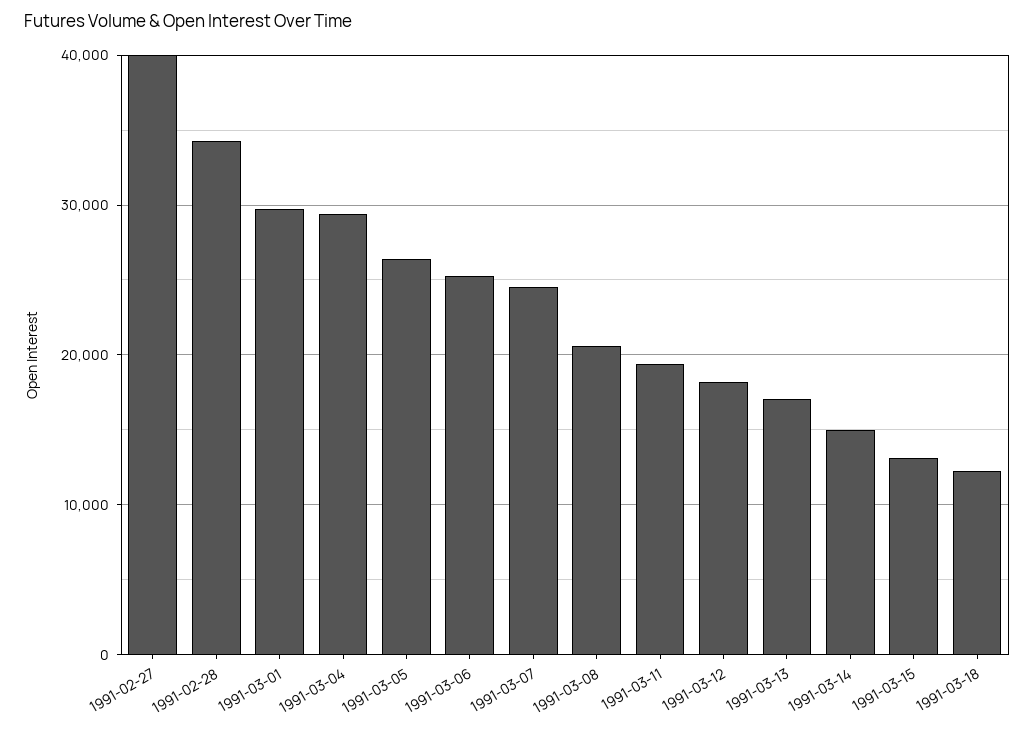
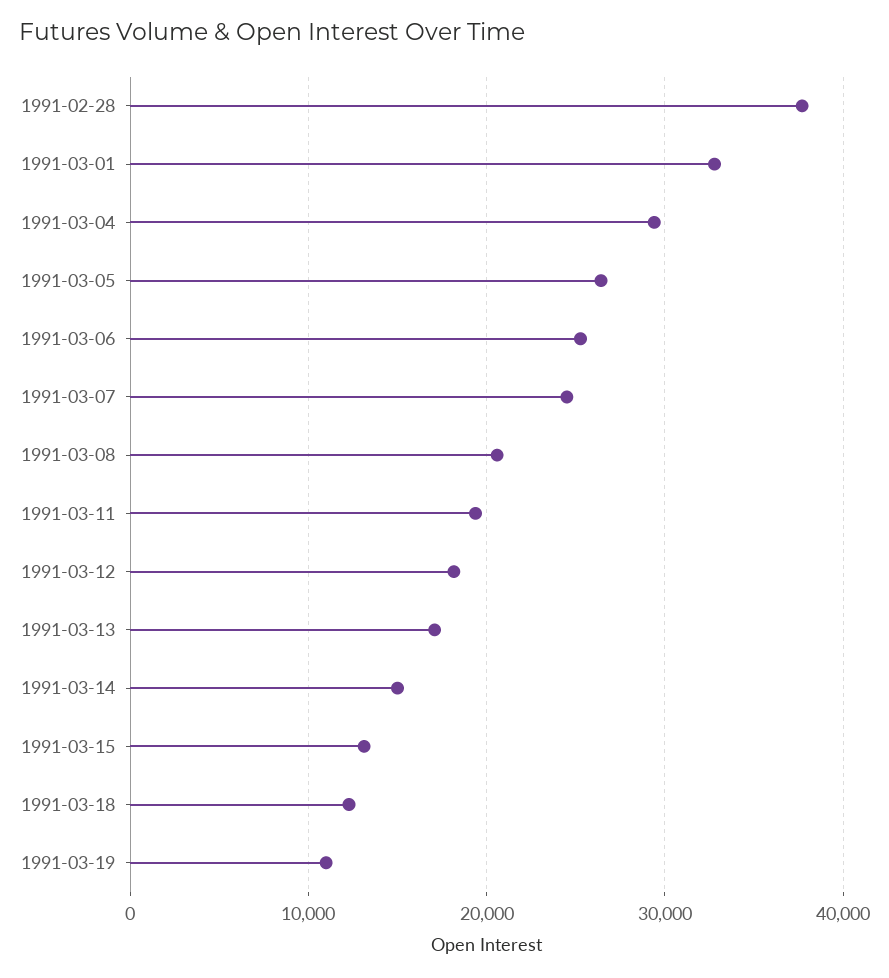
1991-02-27: 40000 -> none
1991-02-28: 34000 -> 38000
1991-03-01: 30000 -> 33000
1991-03-19: none -> 11000

